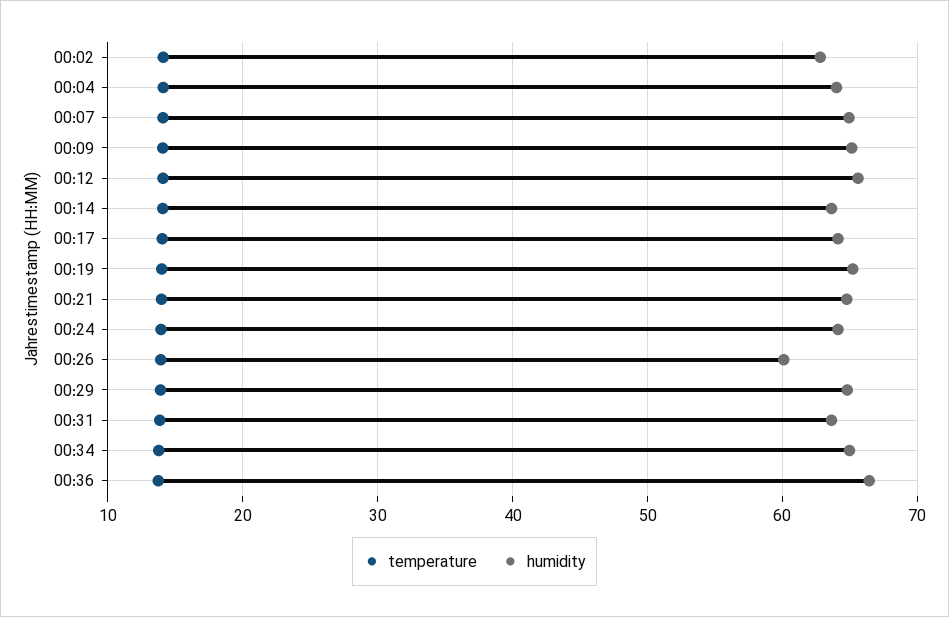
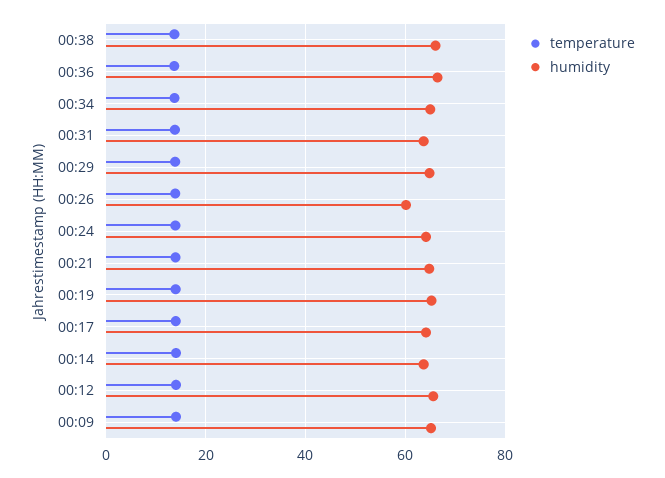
temperature, 00:02: 14 -> none
humidity, 00:02: 63 -> none
temperature, 00:04: 14 -> none
humidity, 00:04: 64 -> none
temperature, 00:07: 14 -> none
humidity, 00:07: 65 -> none
temperature, 00:38: none -> 14
humidity, 00:38: none -> 66

